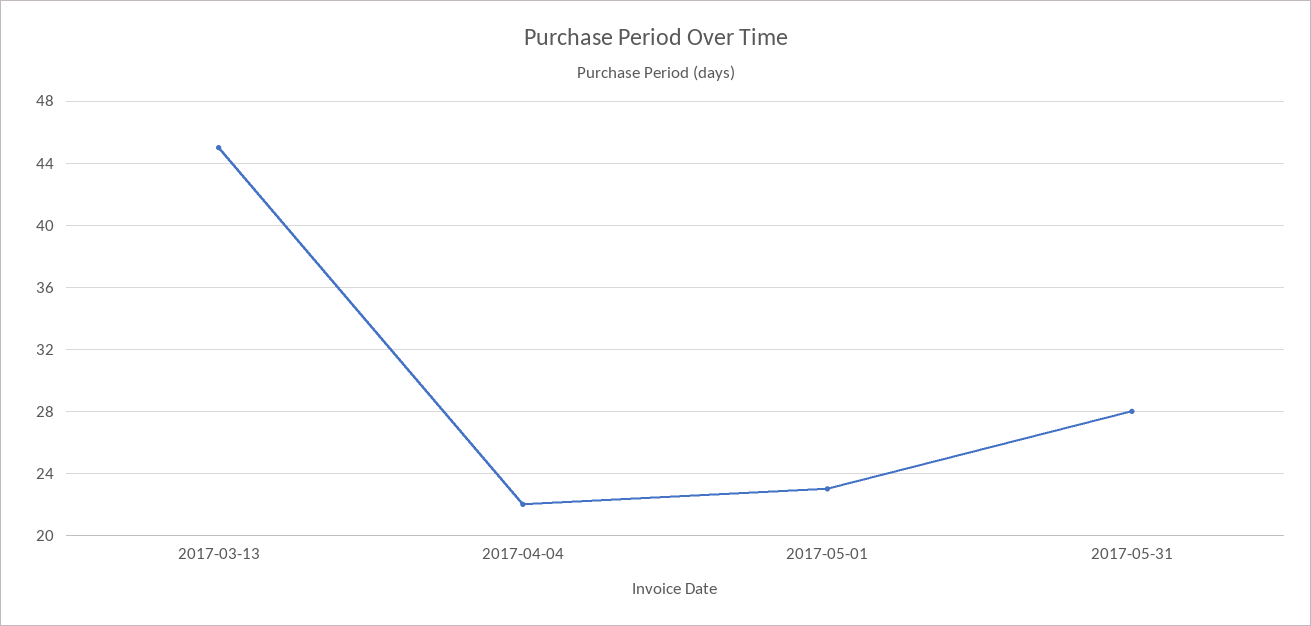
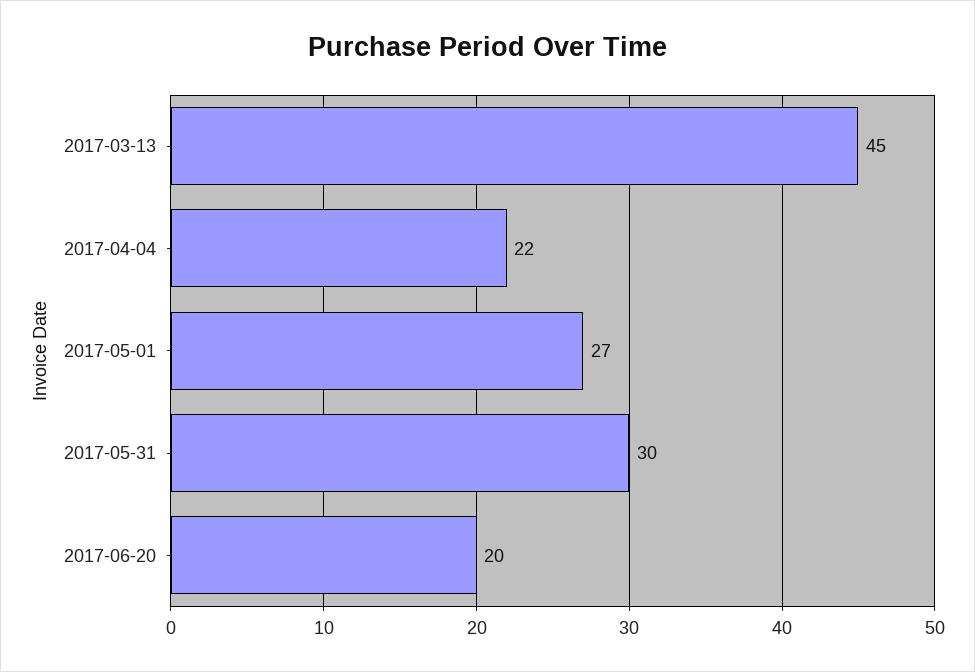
2017-05-01: 23 -> 27
2017-05-31: 28 -> 30
2017-06-20: none -> 20

